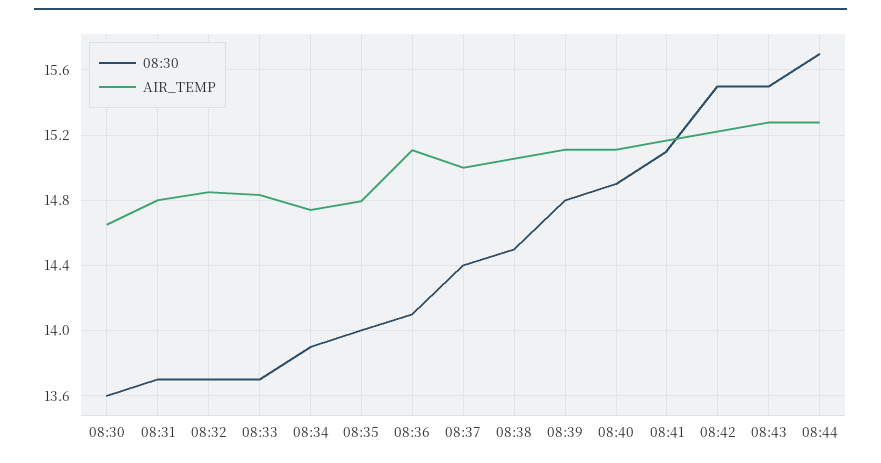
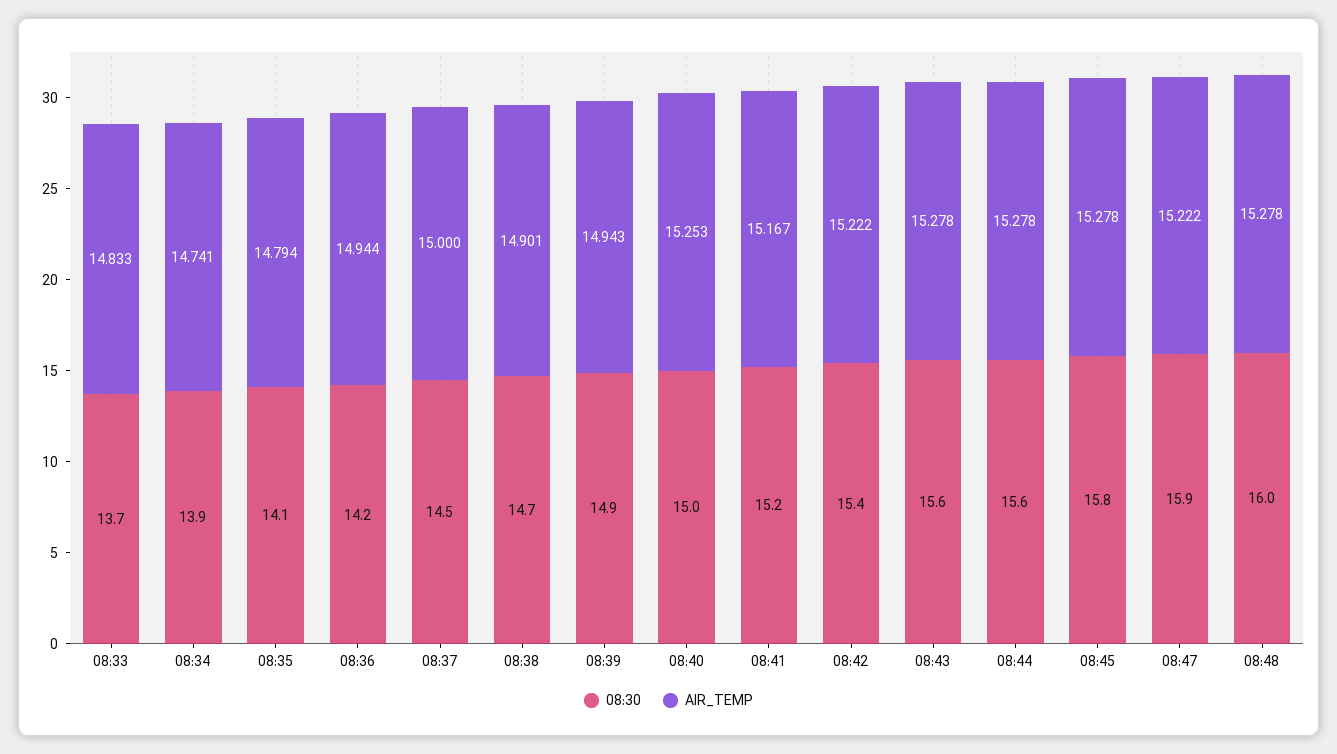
08:30, 08:30: 13.6 -> none
AIR_TEMP, 08:30: 14.65 -> none
08:30, 08:31: 13.7 -> none
AIR_TEMP, 08:31: 14.8 -> none
08:30, 08:32: 13.7 -> none
AIR_TEMP, 08:32: 14.85 -> none
08:30, 08:35: 14 -> 14.1
08:30, 08:36: 14.1 -> 14.2
AIR_TEMP, 08:36: 15.1 -> 14.944
08:30, 08:37: 14.4 -> 14.5
08:30, 08:38: 14.5 -> 14.7
AIR_TEMP, 08:38: 15.05 -> 14.901
08:30, 08:39: 14.8 -> 14.9
AIR_TEMP, 08:39: 15.1 -> 14.943
08:30, 08:40: 14.9 -> 15
AIR_TEMP, 08:40: 15.1 -> 15.253
08:30, 08:41: 15.1 -> 15.2
08:30, 08:42: 15.5 -> 15.4
08:30, 08:43: 15.5 -> 15.6
08:30, 08:44: 15.7 -> 15.6
08:30, 08:45: none -> 15.8
AIR_TEMP, 08:45: none -> 15.278
08:30, 08:47: none -> 15.9
AIR_TEMP, 08:47: none -> 15.222
08:30, 08:48: none -> 16
AIR_TEMP, 08:48: none -> 15.278

